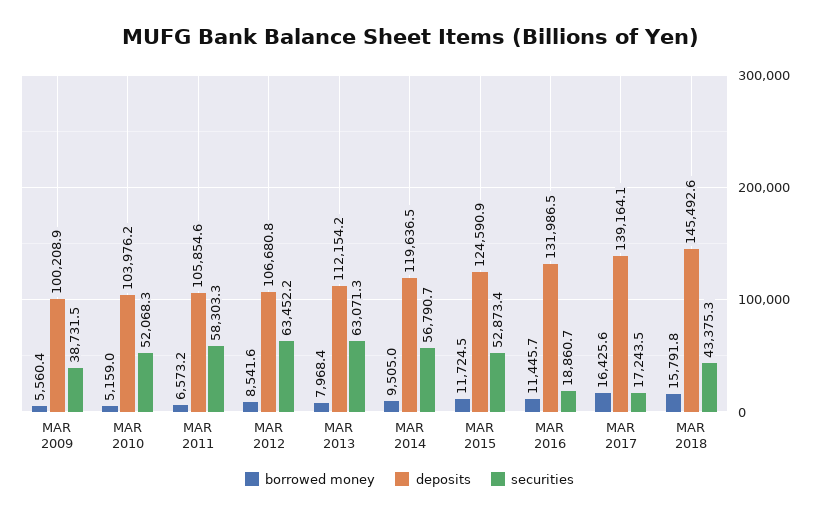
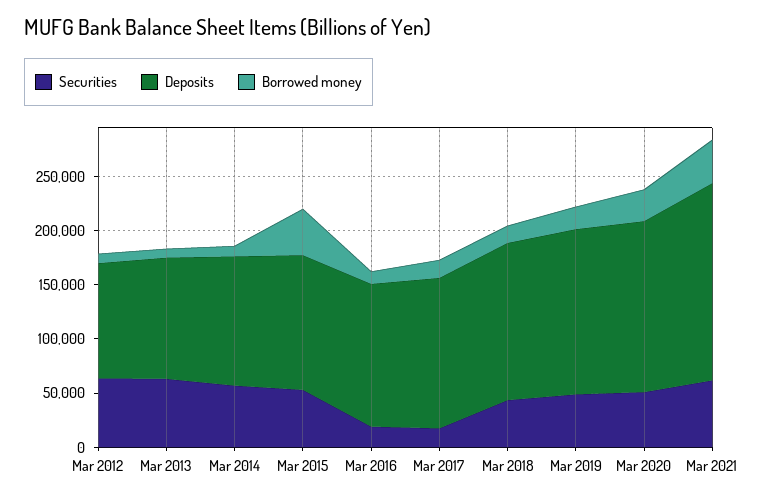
borrowed money, MAR 2009: 5560.4 -> none
deposits, MAR 2009: 100208.9 -> none
securities, MAR 2009: 38731.5 -> none
borrowed money, MAR 2010: 5159 -> none
deposits, MAR 2010: 103976.2 -> none
securities, MAR 2010: 52068.3 -> none
borrowed money, MAR 2011: 6573.2 -> none
deposits, MAR 2011: 105854.6 -> none
securities, MAR 2011: 58303.3 -> none
borrowed money, MAR 2015: 11724.5 -> 40000
securities, Mar 2019: none -> 50000
deposits, Mar 2019: none -> 150000
borrowed money, Mar 2019: none -> 20000
securities, Mar 2020: none -> 50000
deposits, Mar 2020: none -> 160000
borrowed money, Mar 2020: none -> 30000
securities, Mar 2021: none -> 60000
deposits, Mar 2021: none -> 180000
borrowed money, Mar 2021: none -> 40000

